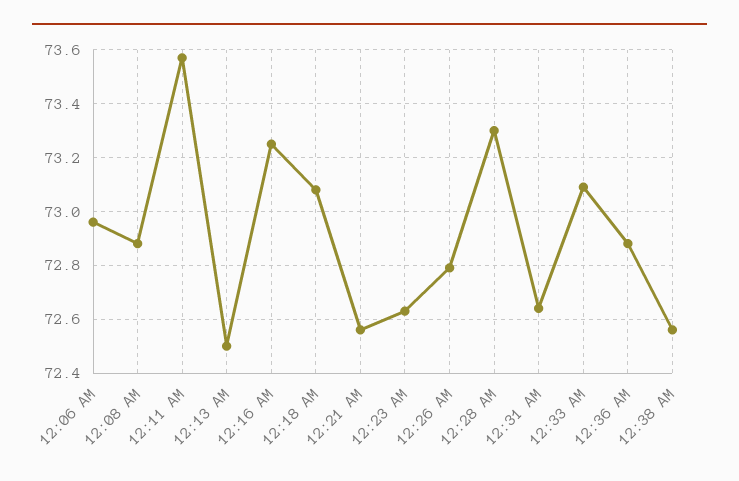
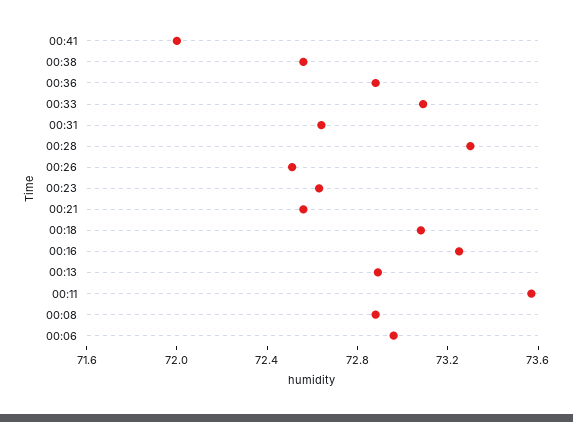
12:13 AM: 72.5 -> 72.9
12:26 AM: 72.8 -> 72.5
00:41: none -> 72

